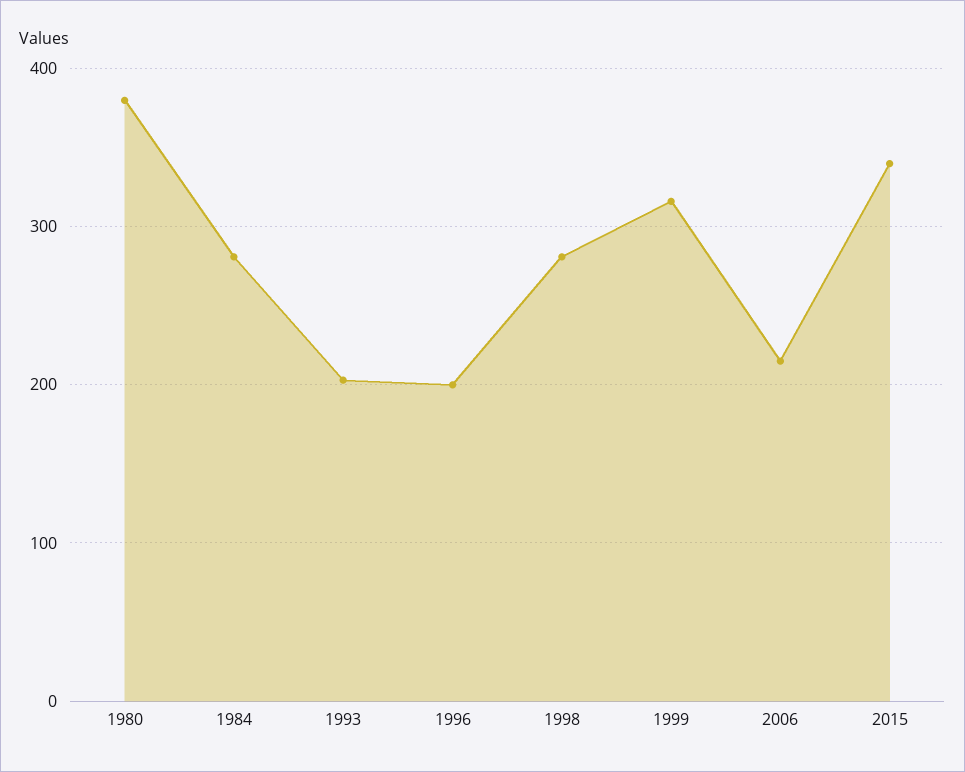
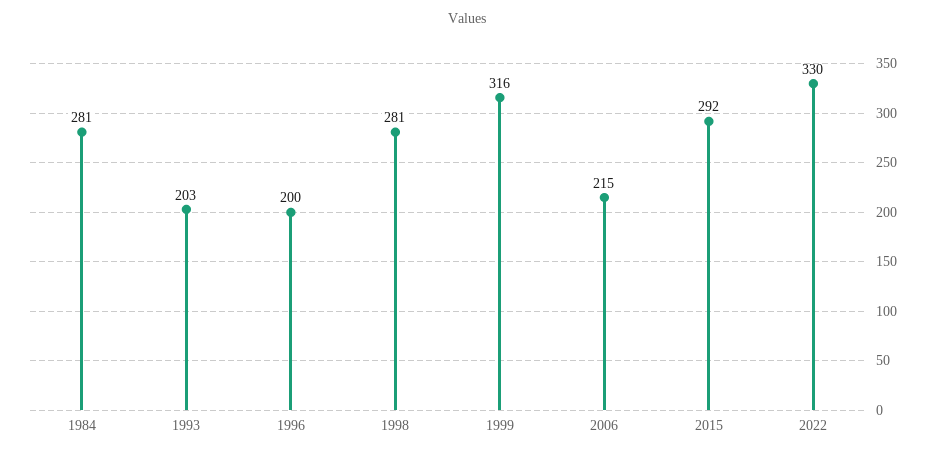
1980: 380 -> none
2015: 340 -> 292
2022: none -> 330

